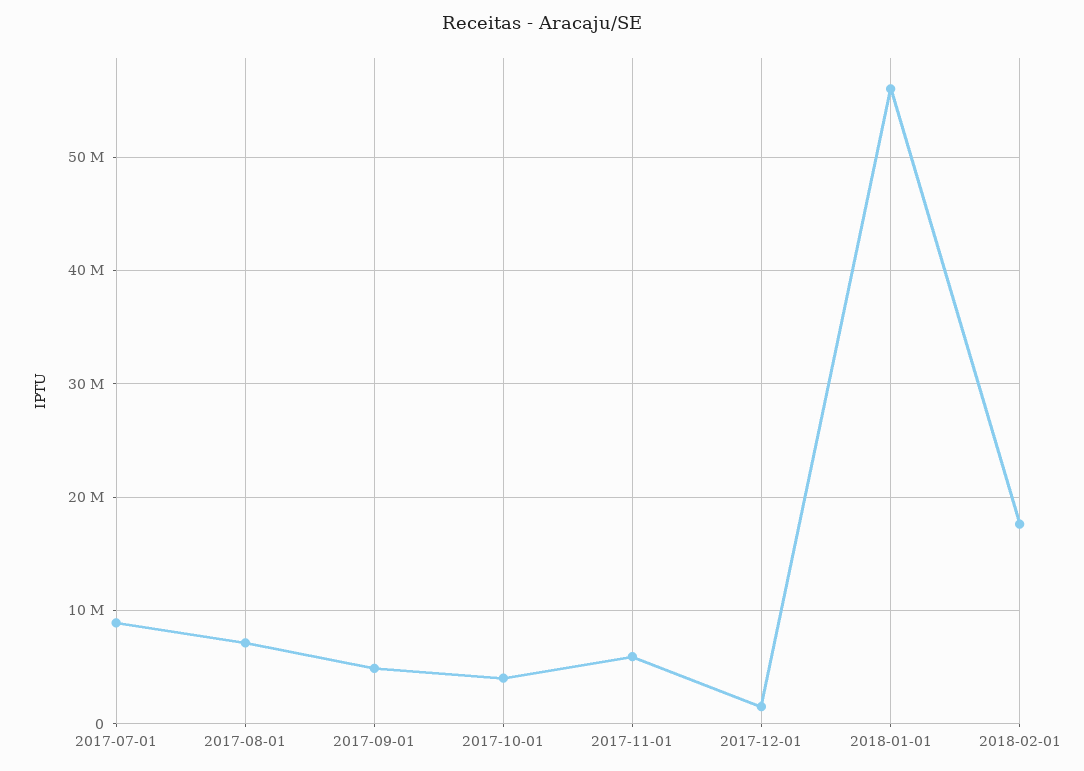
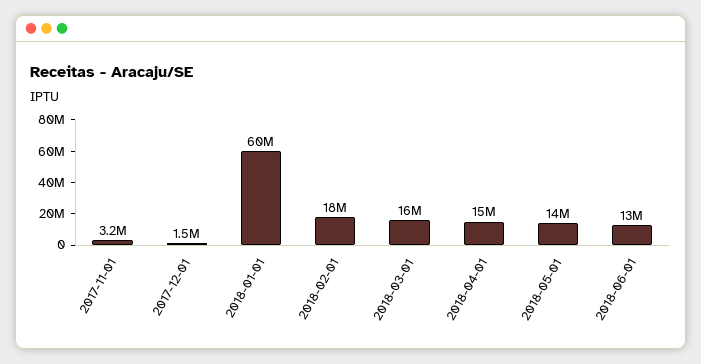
2017-07-01: 9000000 -> none
2017-08-01: 7000000 -> none
2017-09-01: 5000000 -> none
2017-10-01: 4000000 -> none
2017-11-01: 6000000 -> 3200000
2018-01-01: 56000000 -> 60000000
2018-03-01: none -> 16000000
2018-04-01: none -> 15000000
2018-05-01: none -> 14000000
2018-06-01: none -> 13000000

